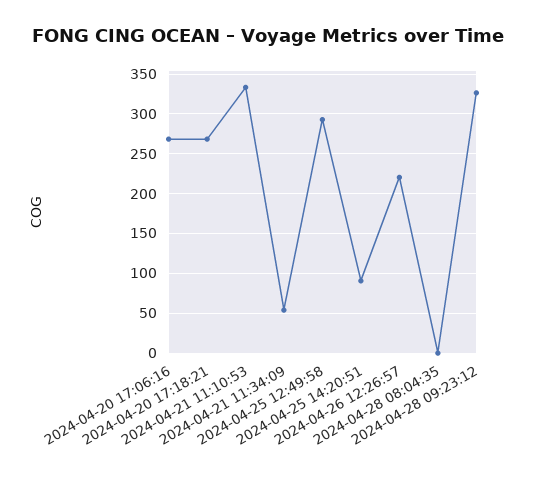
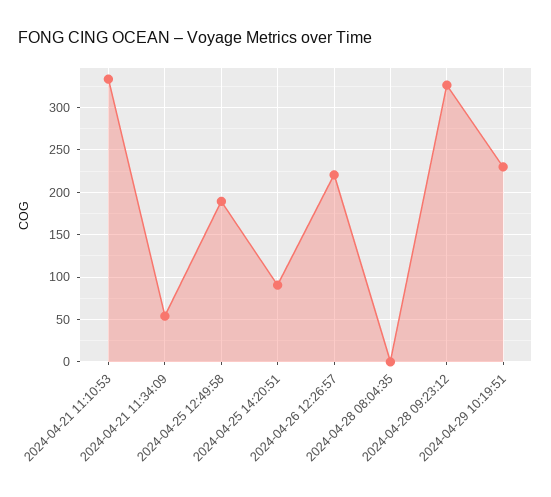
2024-04-20 17:06:16: 270 -> none
2024-04-20 17:18:21: 270 -> none
2024-04-25 12:49:58: 290 -> 190
2024-04-29 10:19:51: none -> 230

